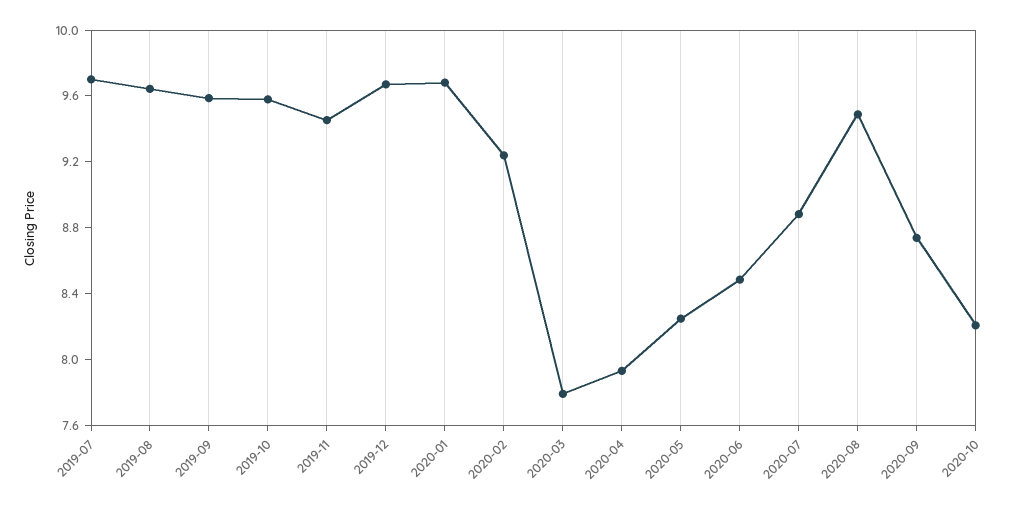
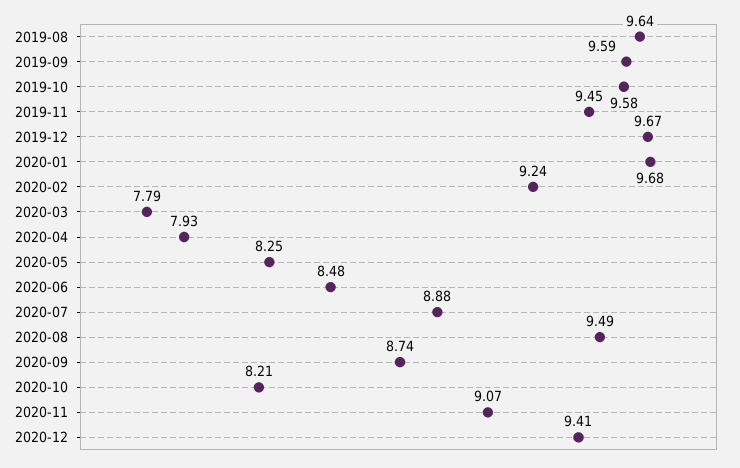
2019-07: 9.7 -> none
2020-11: none -> 9.07
2020-12: none -> 9.41

